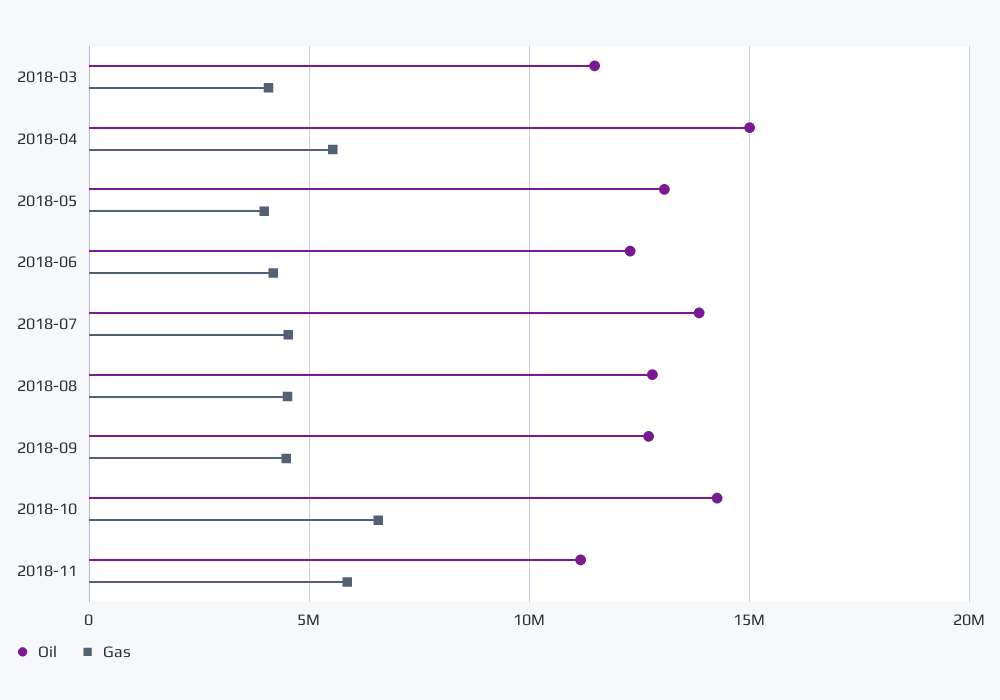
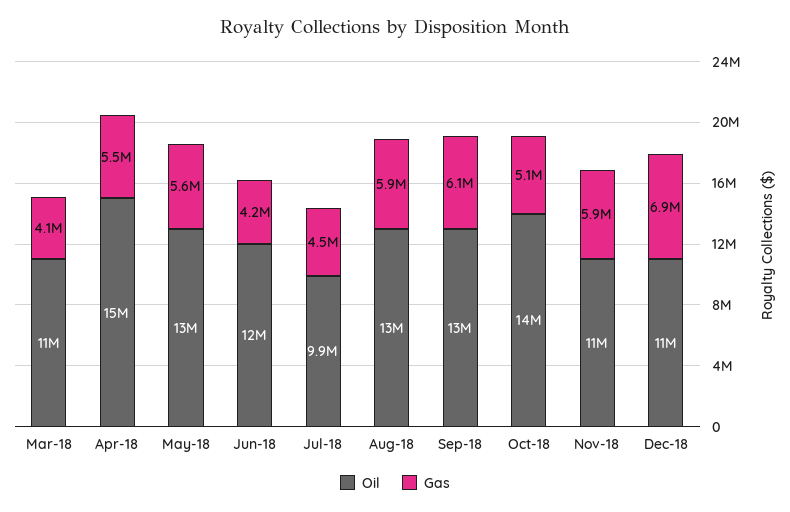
Gas, 2018-05: 4000000 -> 5600000
Oil, 2018-07: 14000000 -> 9900000
Gas, 2018-08: 4500000 -> 5900000
Gas, 2018-09: 4500000 -> 6100000
Gas, 2018-10: 6500000 -> 5100000
Oil, Dec-18: none -> 11000000
Gas, Dec-18: none -> 6900000

